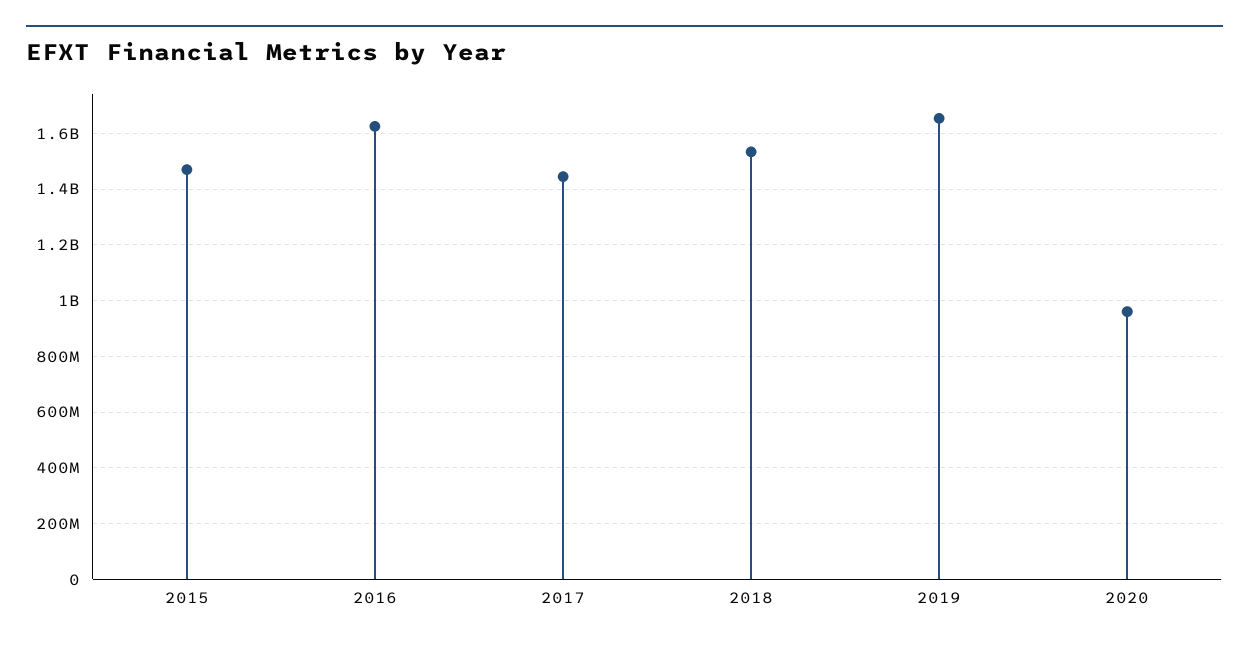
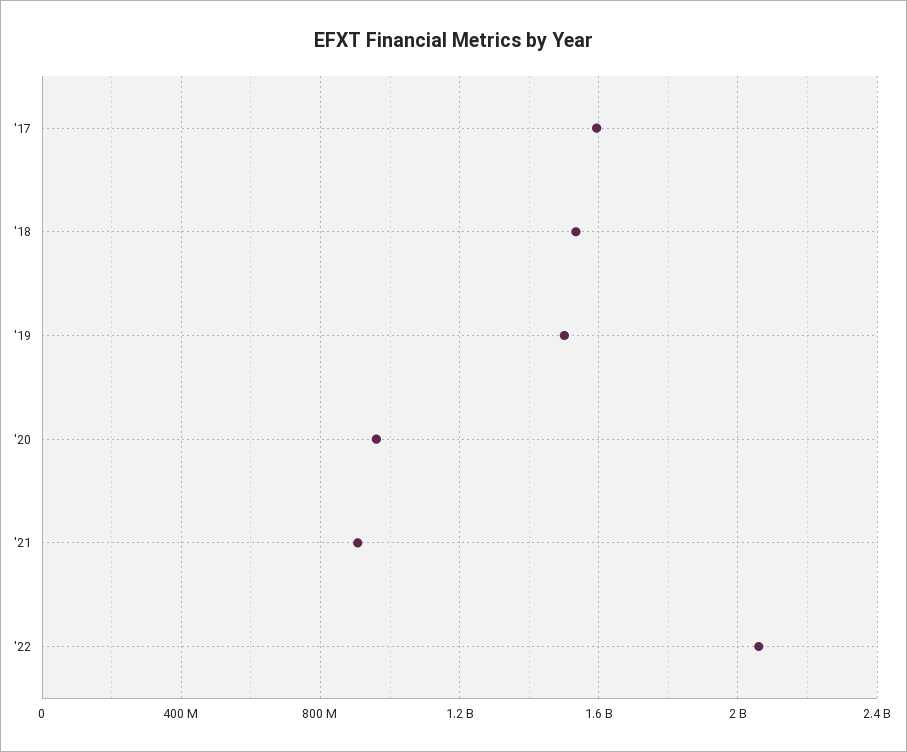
2015: 1475000000 -> none
2016: 1625000000 -> none
2017: 1450000000 -> 1600000000
2019: 1650000000 -> 1500000000
'21: none -> 900000000
'22: none -> 2050000000

